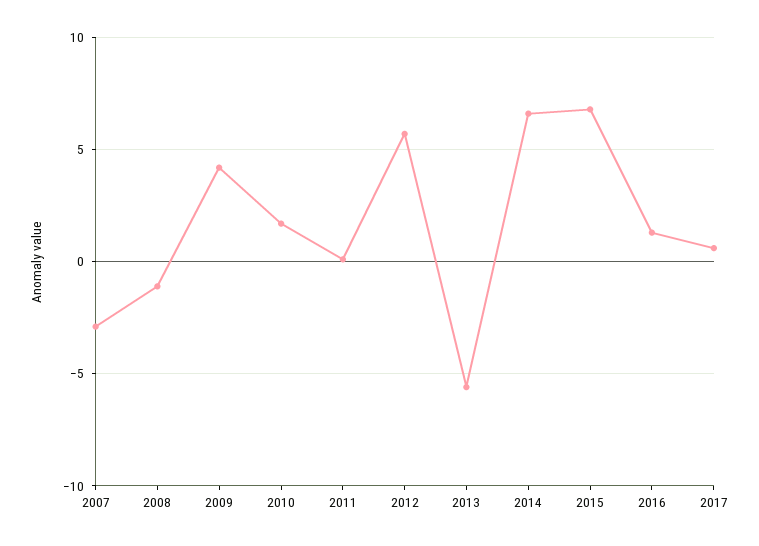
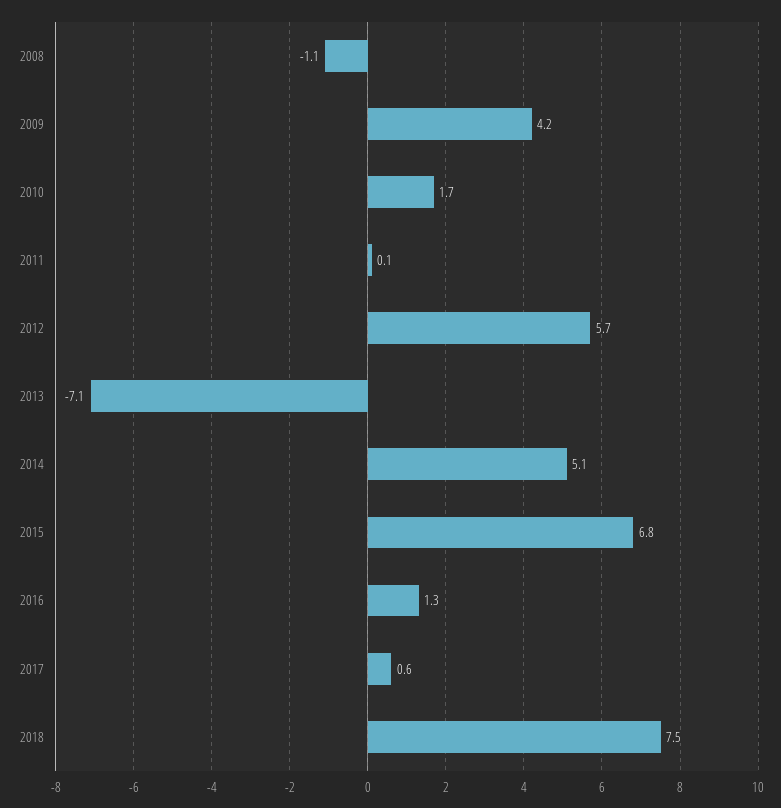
2007: -3 -> none
2013: -5.5 -> -7.1
2014: 6.5 -> 5.1
2018: none -> 7.5

